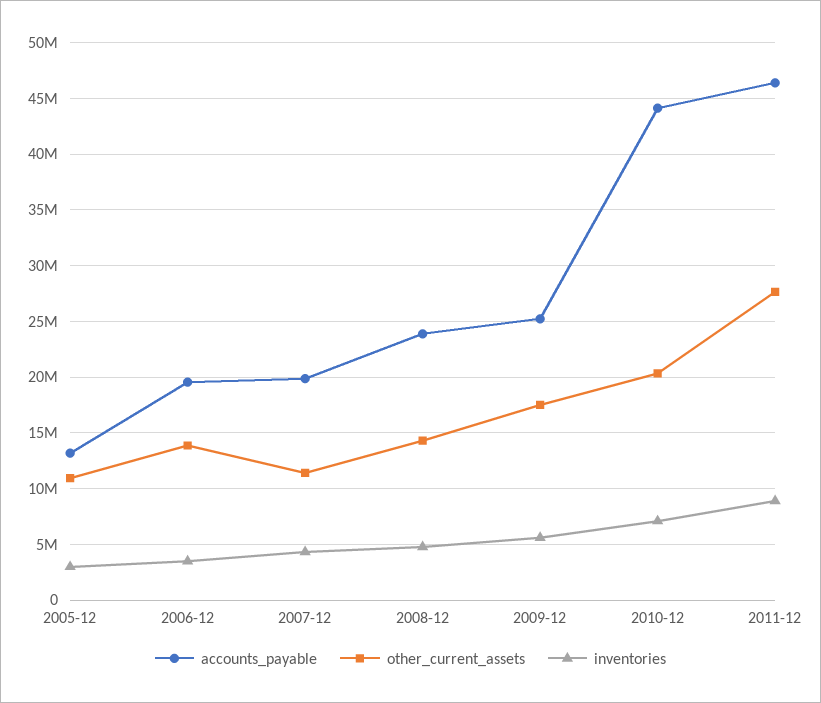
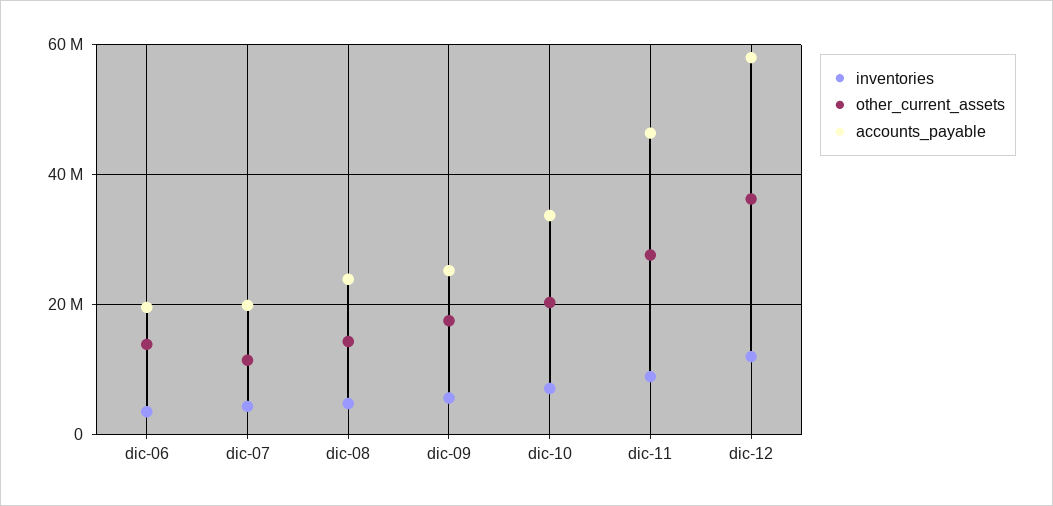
accounts_payable, 2005-12: 13000000 -> none
other_current_assets, 2005-12: 11000000 -> none
inventories, 2005-12: 3000000 -> none
accounts_payable, 2010-12: 44000000 -> 34000000
inventories, dic-12: none -> 12000000
other_current_assets, dic-12: none -> 36000000
accounts_payable, dic-12: none -> 58000000

